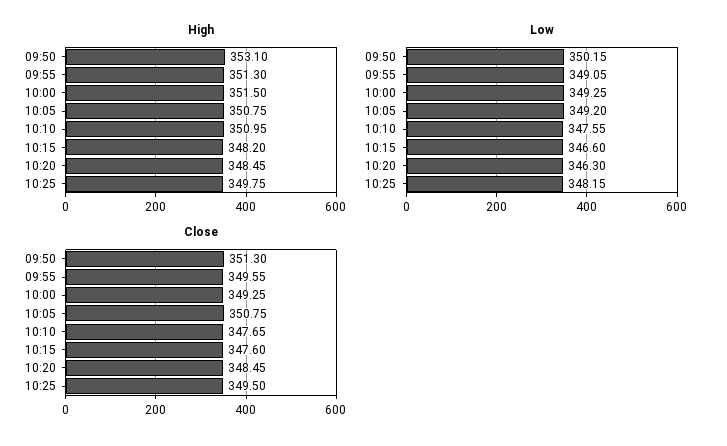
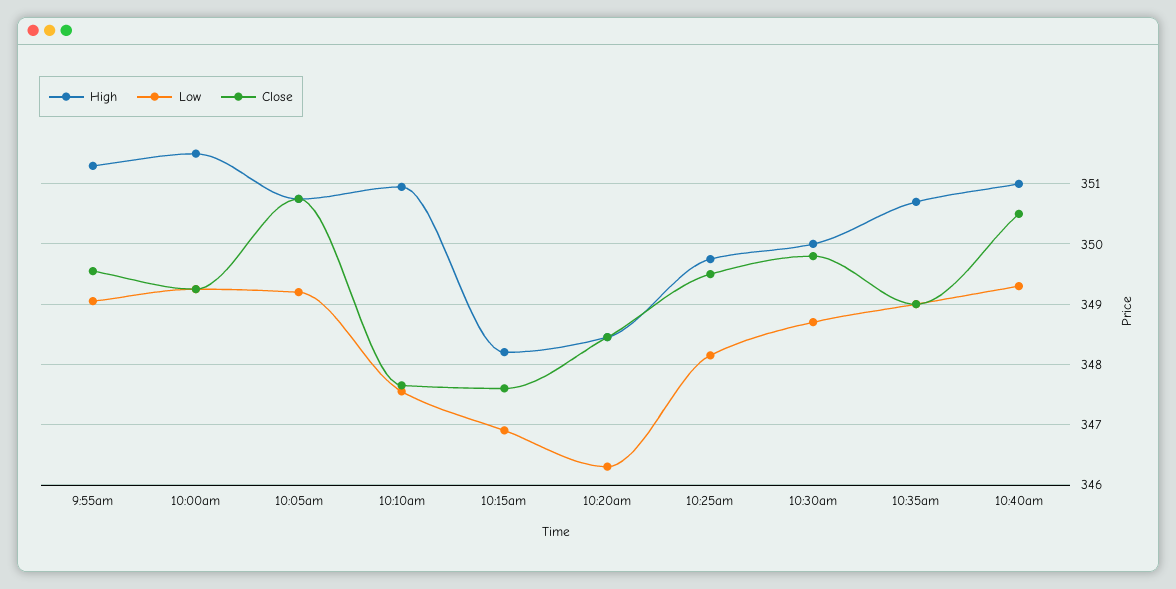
High, 09:50: 353.1 -> none
Low, 09:50: 350.15 -> none
Low, 10:15: 346.6 -> 346.9
Close, 09:50: 351.3 -> none
High, 10:30am: none -> 350
Low, 10:30am: none -> 348.7
Close, 10:30am: none -> 349.8
High, 10:35am: none -> 350.7
Low, 10:35am: none -> 349
Close, 10:35am: none -> 349
High, 10:40am: none -> 351
Low, 10:40am: none -> 349.3
Close, 10:40am: none -> 350.5

